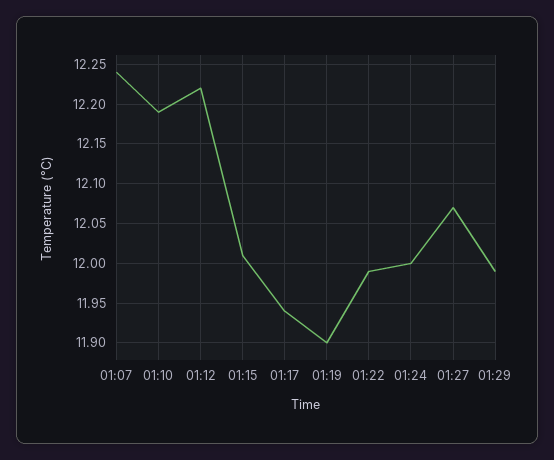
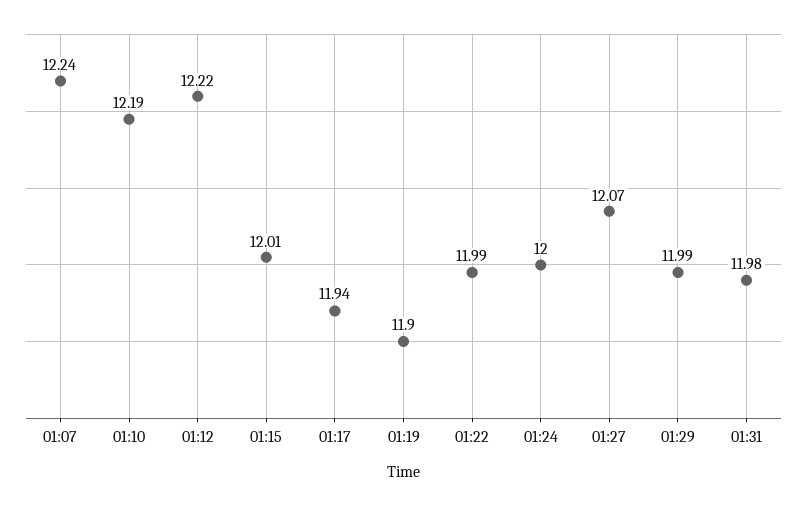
01:31: none -> 11.98

